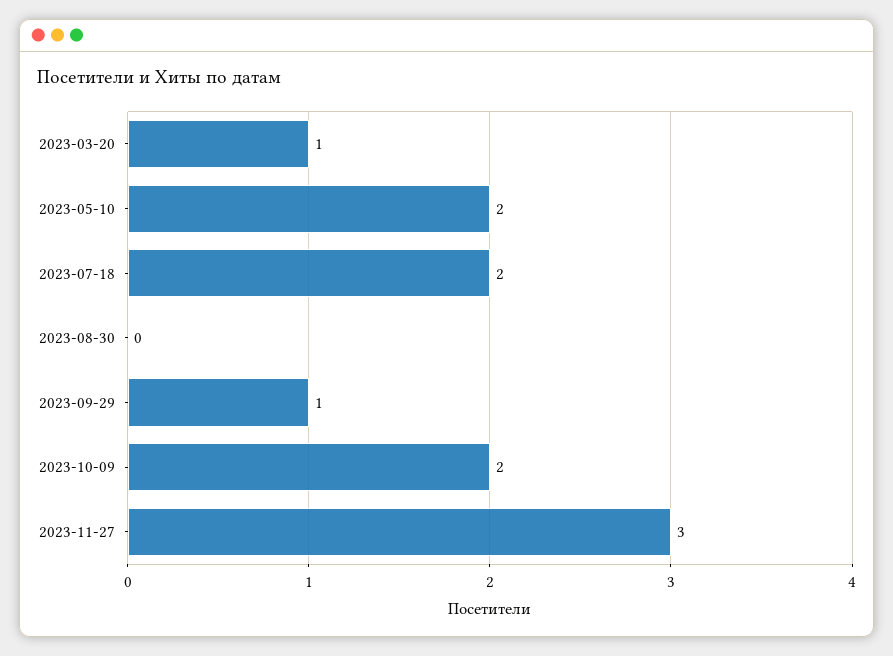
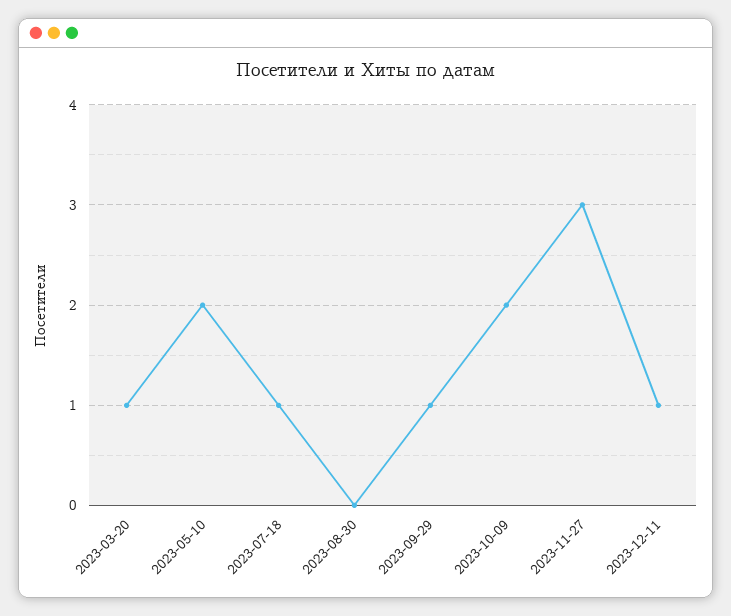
2023-07-18: 2 -> 1
2023-12-11: none -> 1

